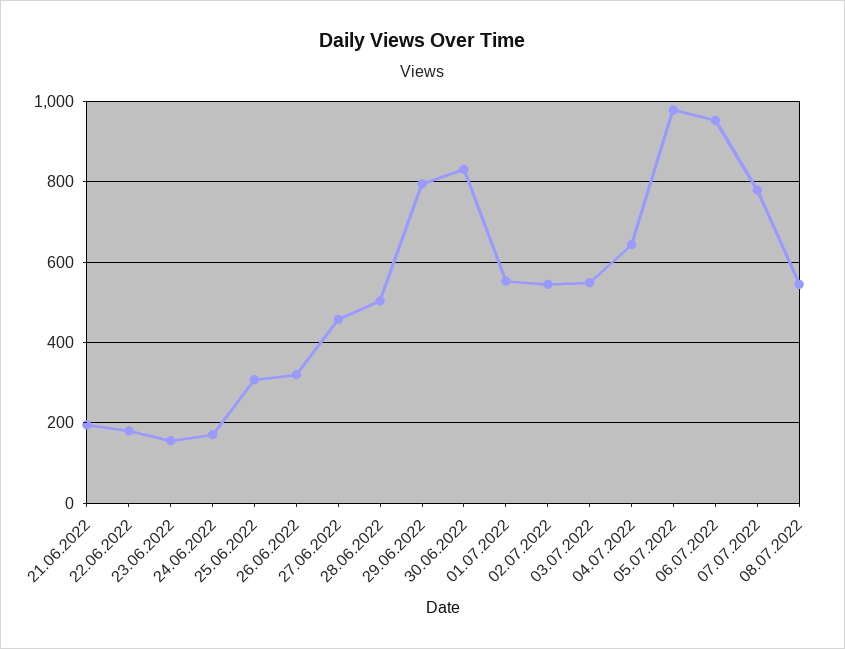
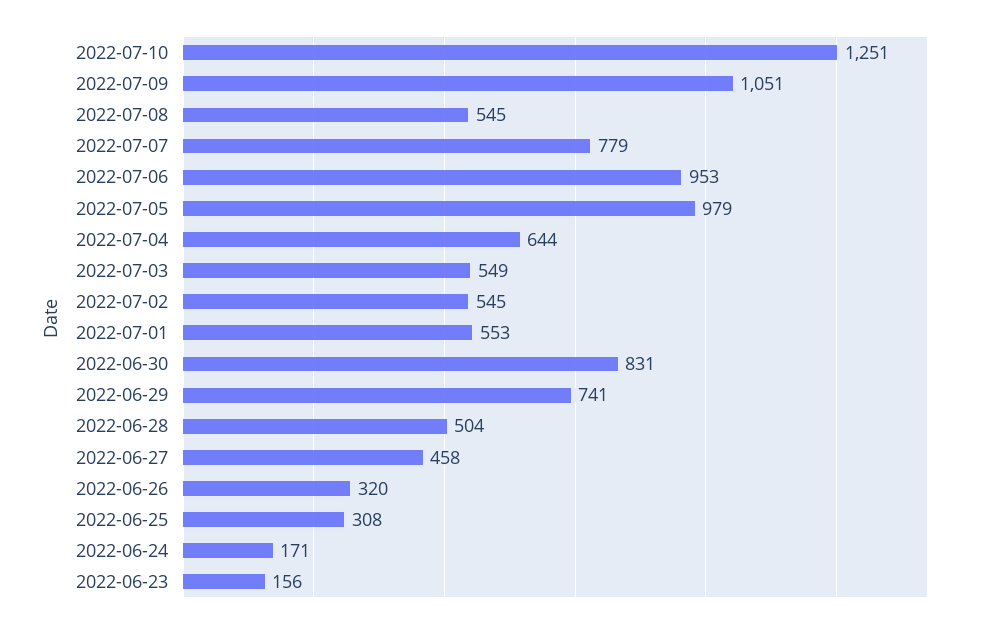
21.06.2022: 200 -> none
22.06.2022: 180 -> none
29.06.2022: 800 -> 741
2022-07-10: none -> 1251
2022-07-09: none -> 1051

